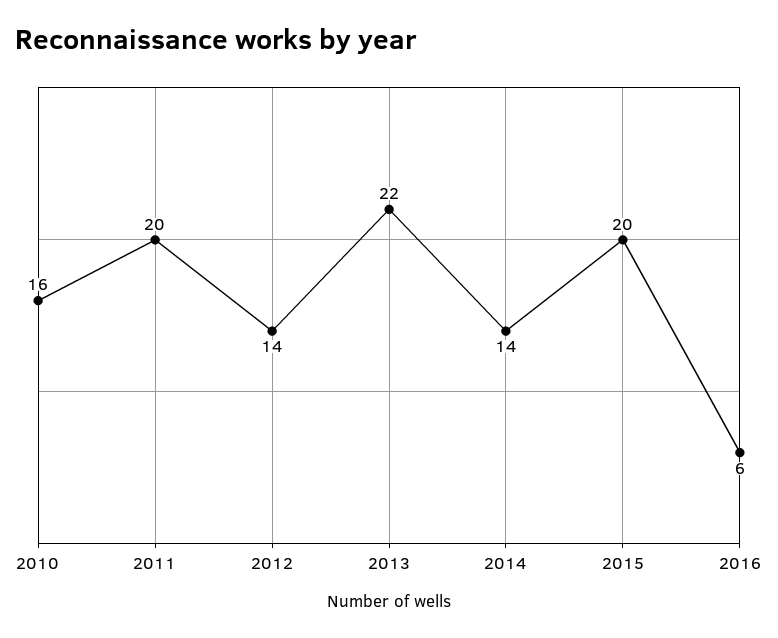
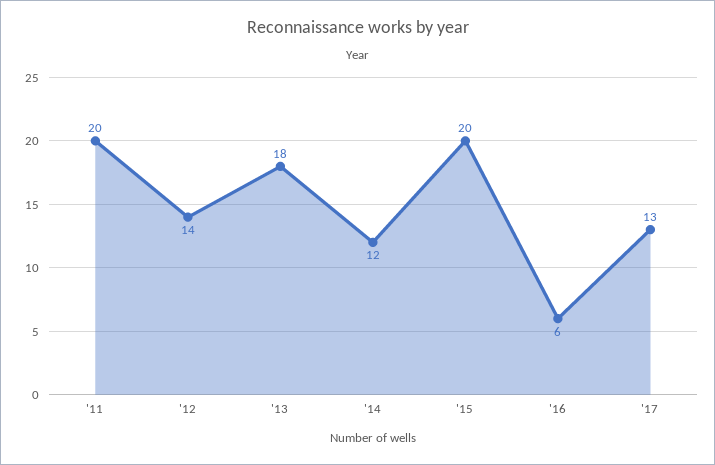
2010: 16 -> none
2013: 22 -> 18
2014: 14 -> 12
'17: none -> 13

